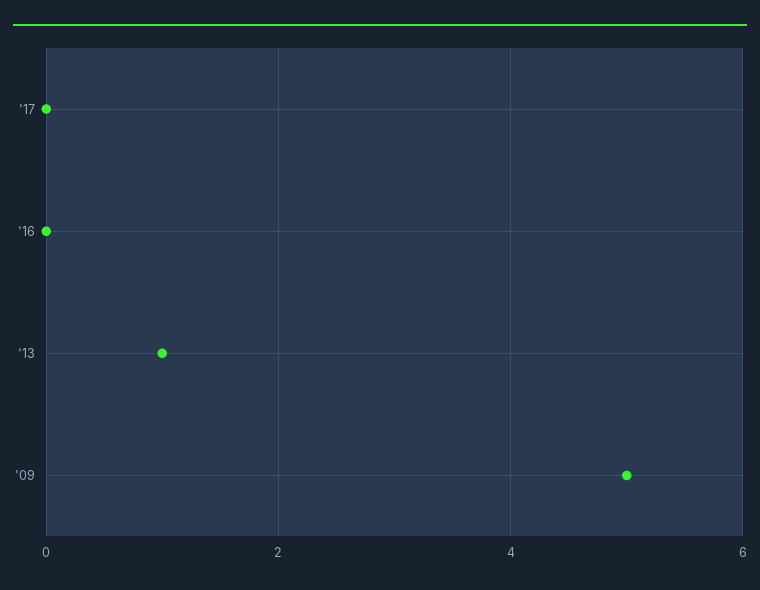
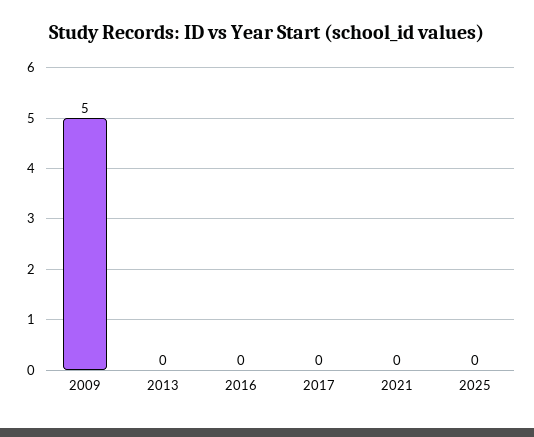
'13: 1 -> 0
2021: none -> 0
2025: none -> 0

